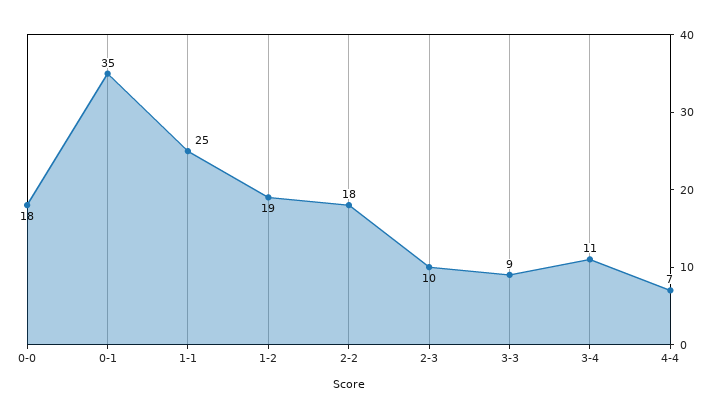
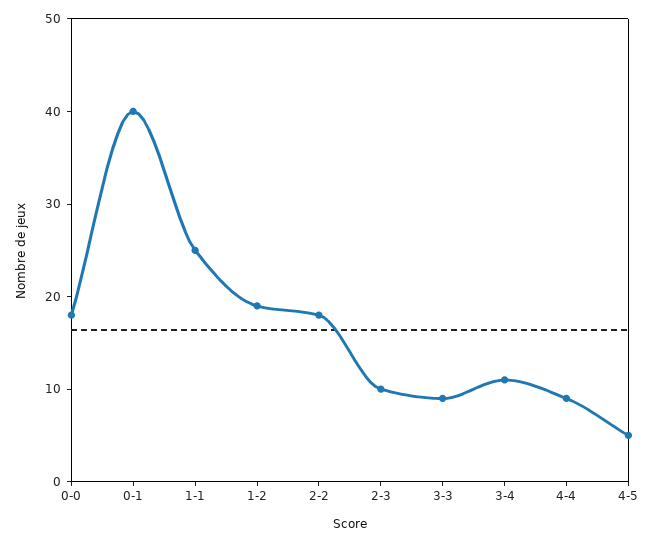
0-1: 35 -> 40
4-4: 7 -> 9
4-5: none -> 5

